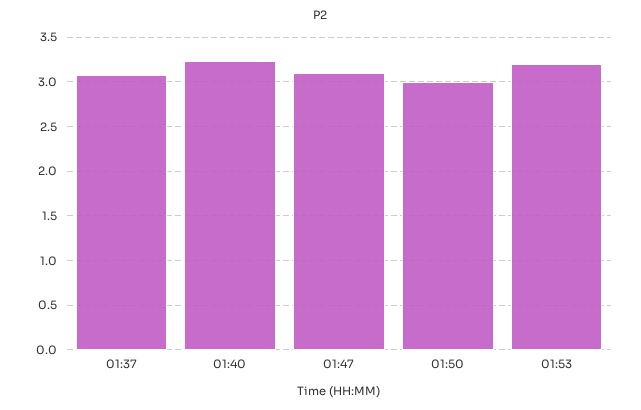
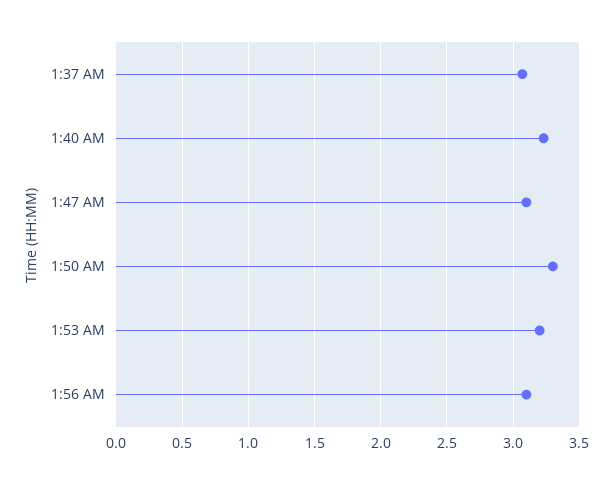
01:50: 3 -> 3.3
1:56 AM: none -> 3.1

